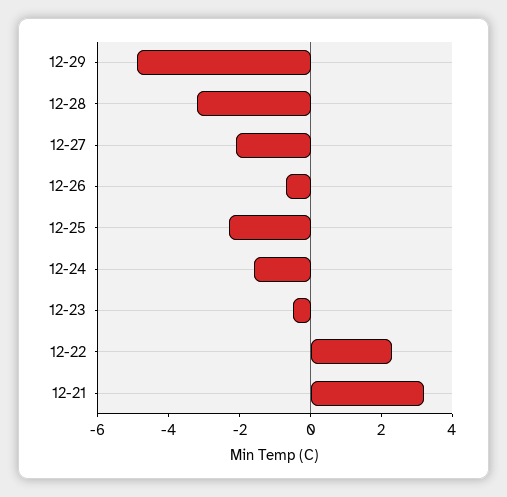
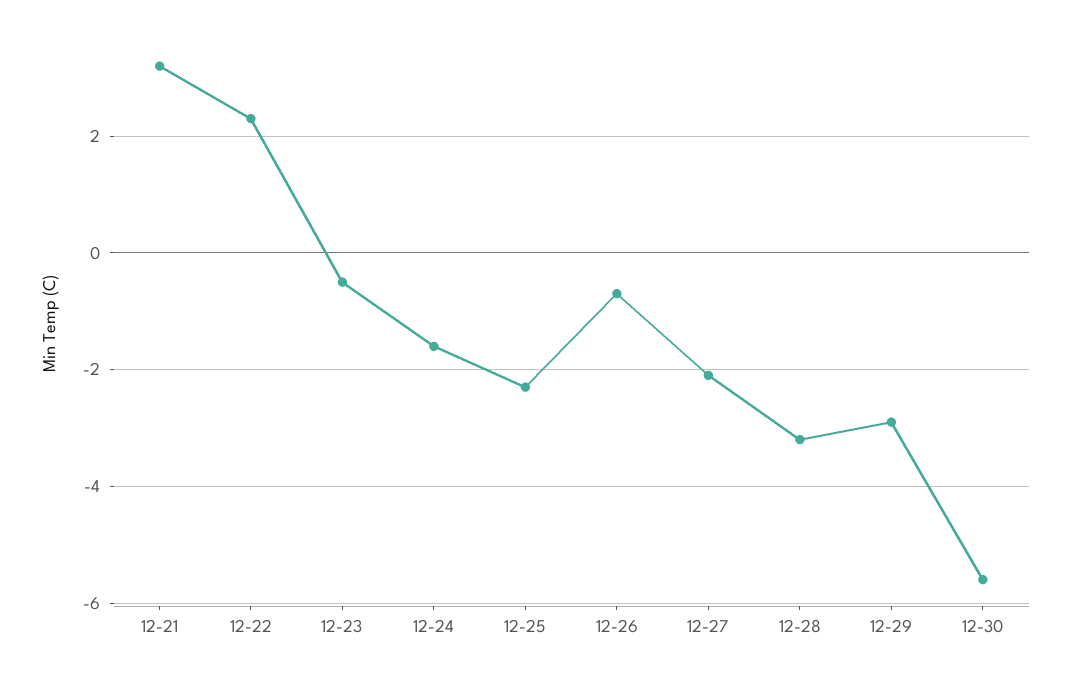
12-29: -5 -> -3
12-30: none -> -5.5

